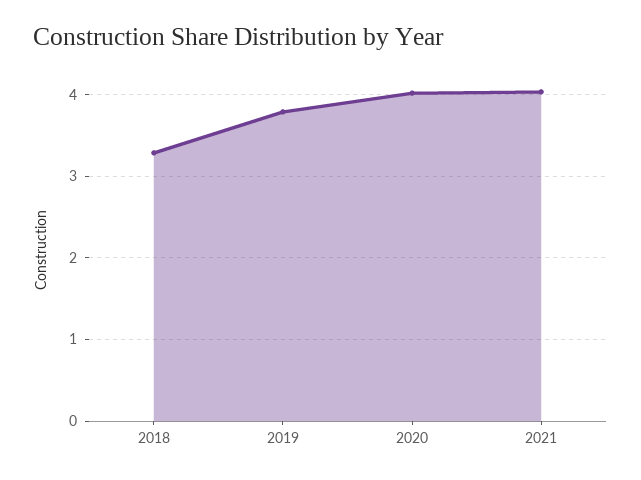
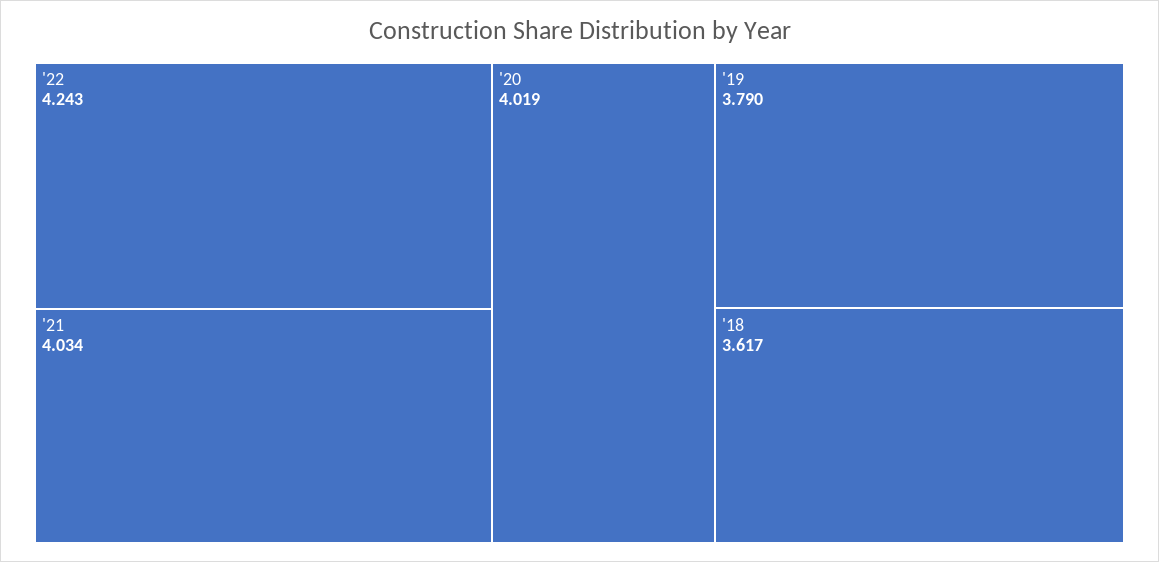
2018: 3.3 -> 3.617
'22: none -> 4.243

